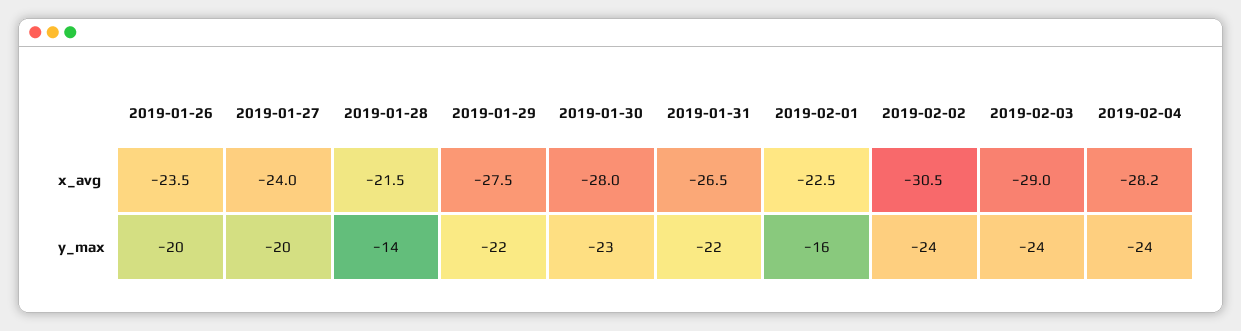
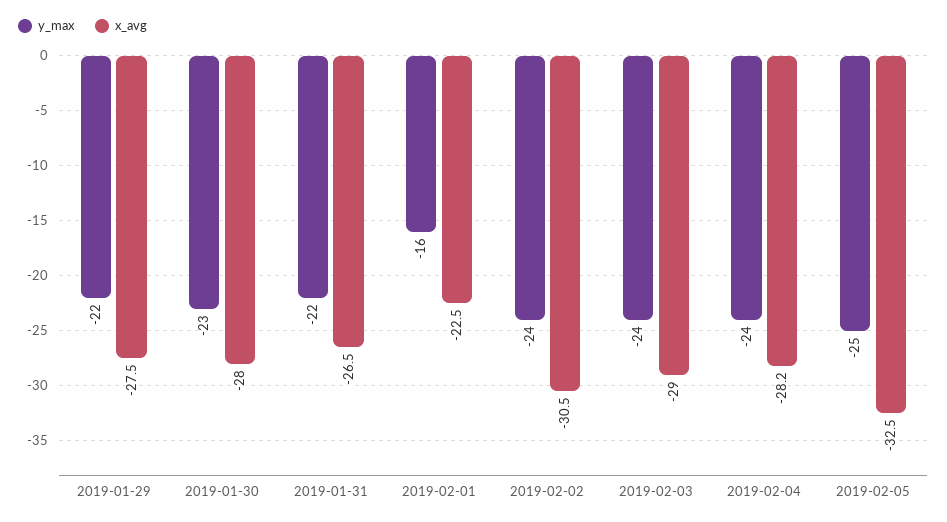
x_avg, 2019-01-26: -23.5 -> none
x_avg, 2019-01-27: -24 -> none
x_avg, 2019-01-28: -21.5 -> none
y_max, 2019-01-26: -20 -> none
y_max, 2019-01-27: -20 -> none
y_max, 2019-01-28: -14 -> none
y_max, 2019-02-05: none -> -25
x_avg, 2019-02-05: none -> -32.5

